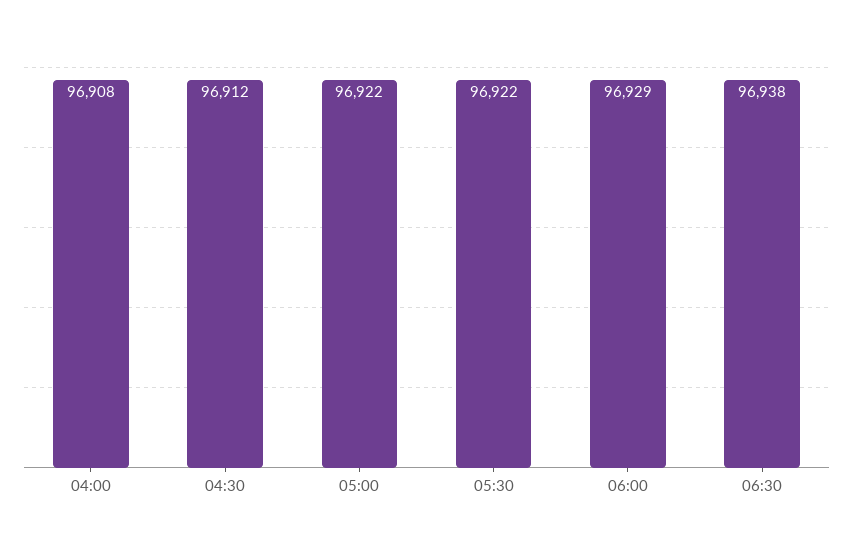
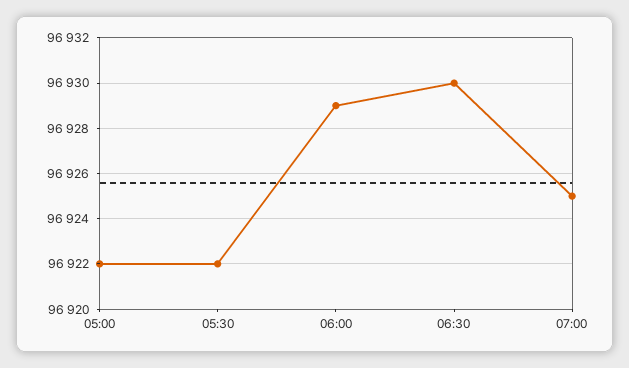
04:00: 96908 -> none
04:30: 96912 -> none
06:30: 96938 -> 96930
07:00: none -> 96925

